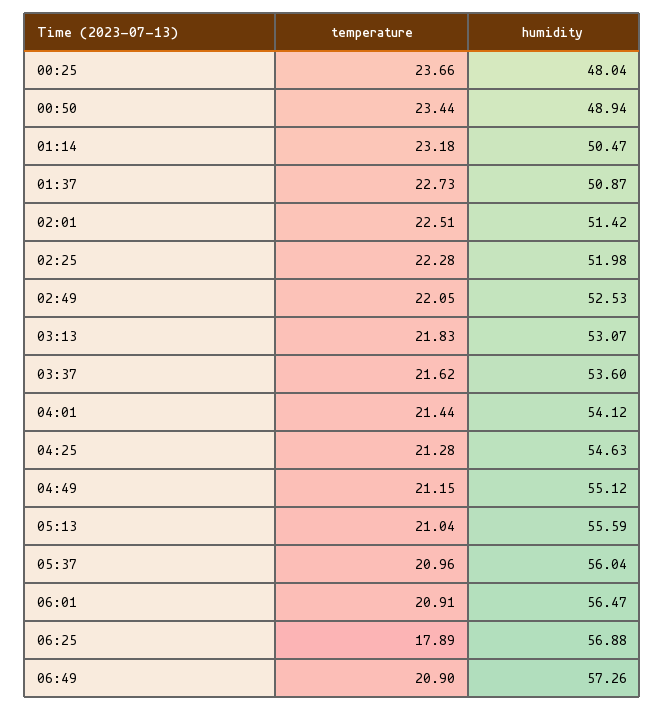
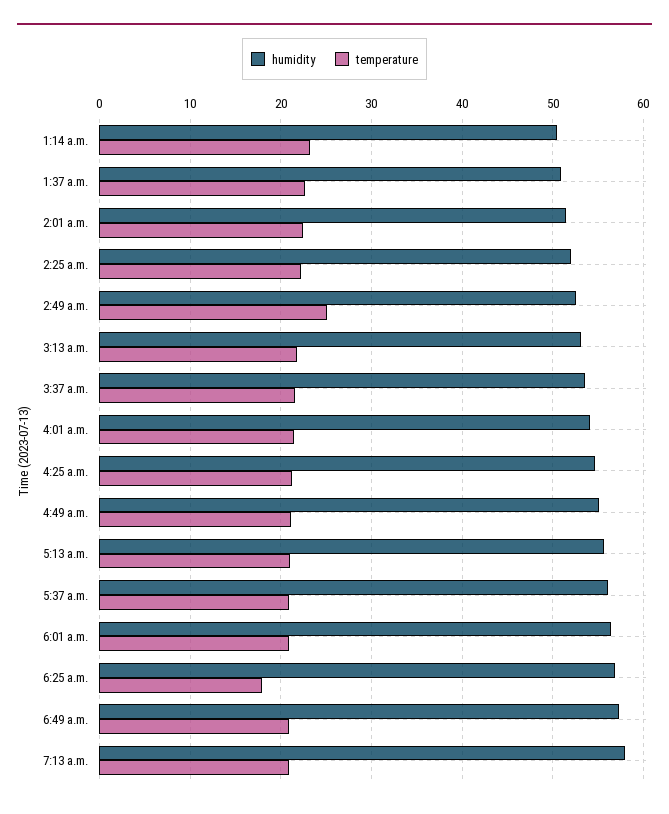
temperature, 00:25: 23.66 -> none
humidity, 00:25: 48.04 -> none
temperature, 00:50: 23.44 -> none
humidity, 00:50: 48.94 -> none
temperature, 02:49: 22.05 -> 25
humidity, 7:13 a.m.: none -> 58
temperature, 7:13 a.m.: none -> 21

